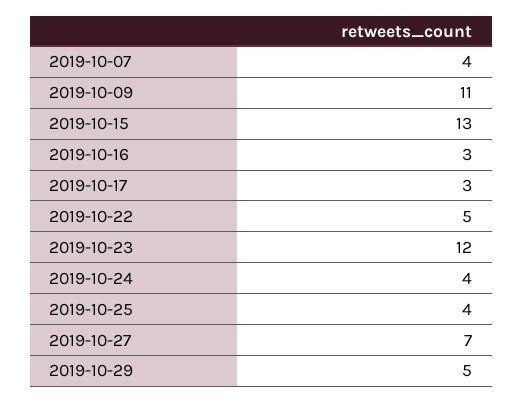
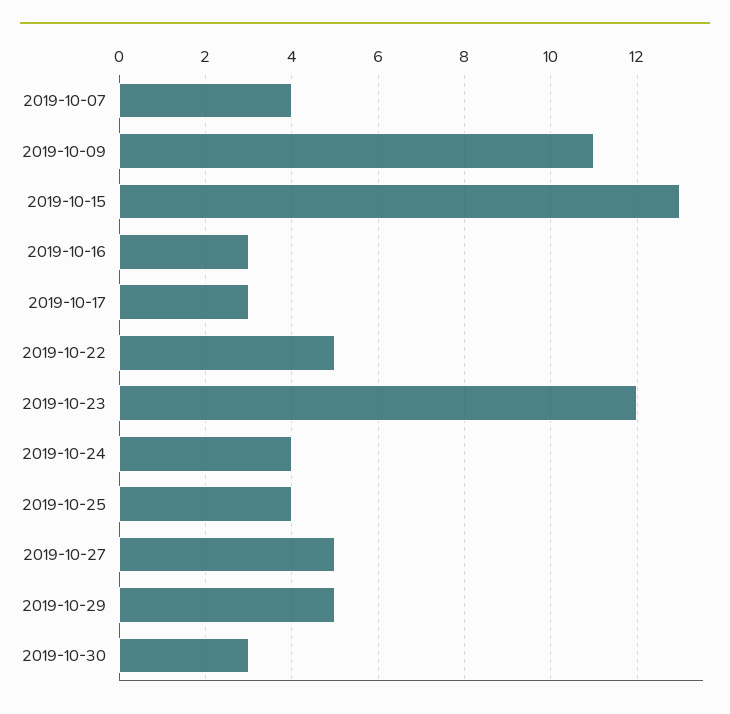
2019-10-27: 7 -> 5
2019-10-30: none -> 3

